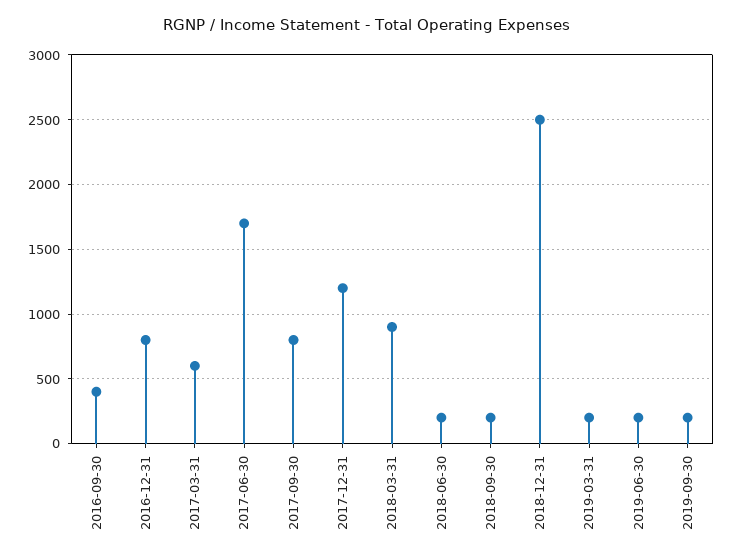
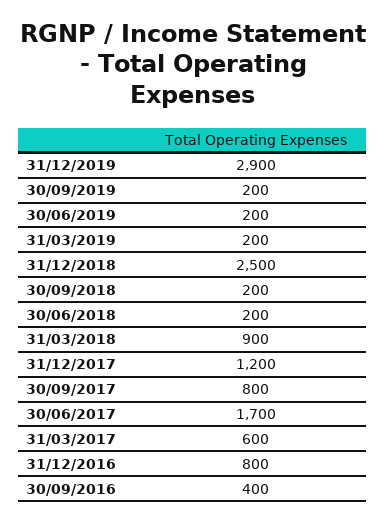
31/12/2019: none -> 2900

